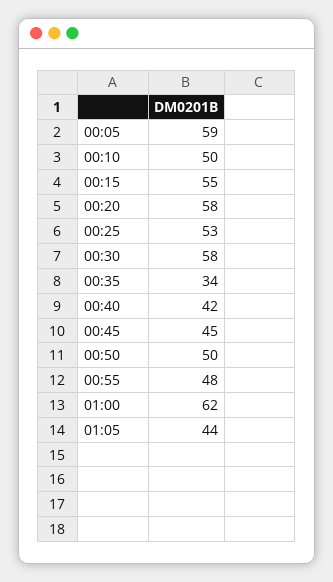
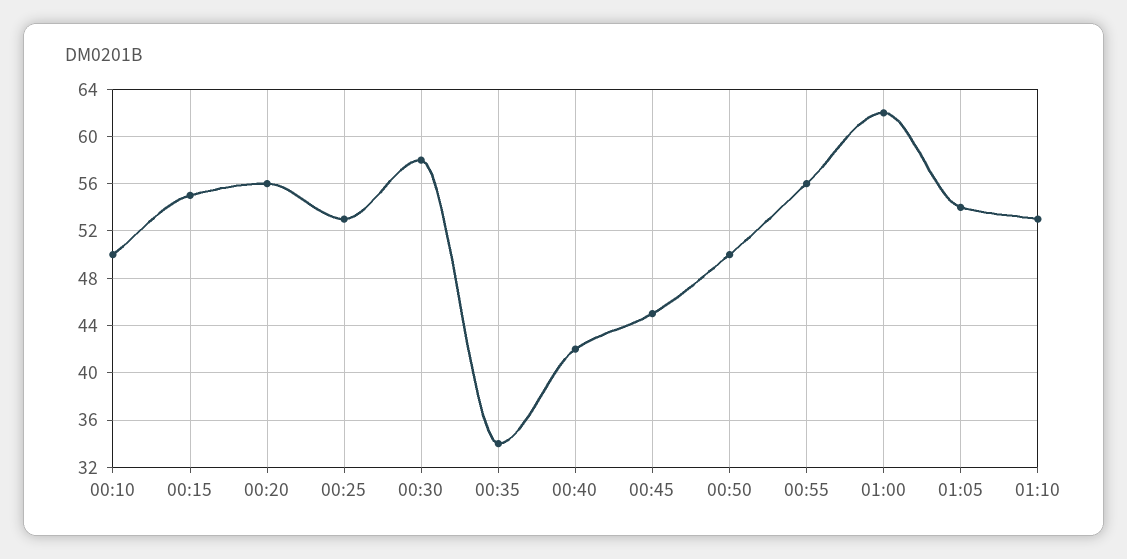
00:05: 59 -> none
00:20: 58 -> 56
00:55: 48 -> 56
01:05: 44 -> 54
01:10: none -> 53

